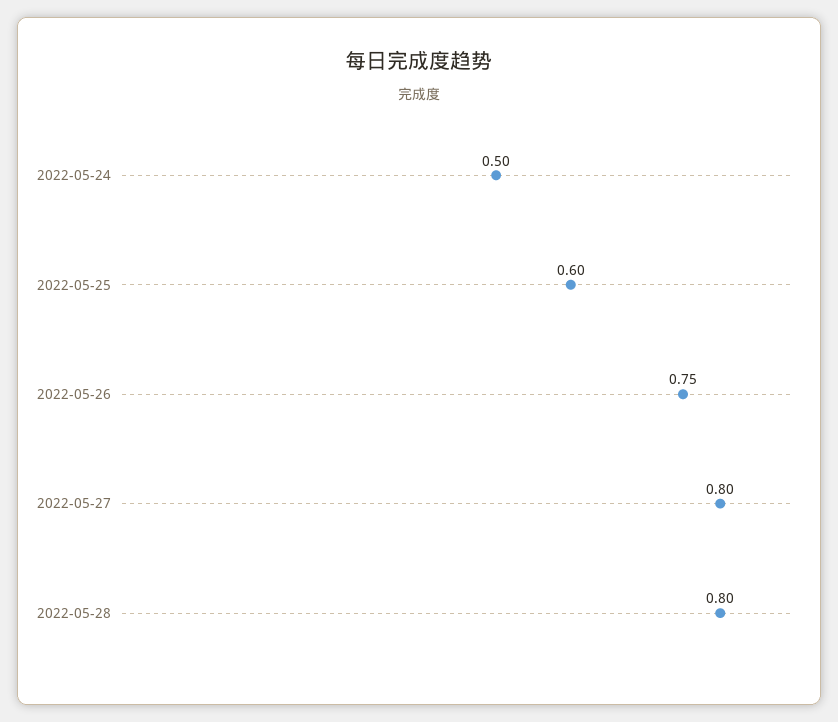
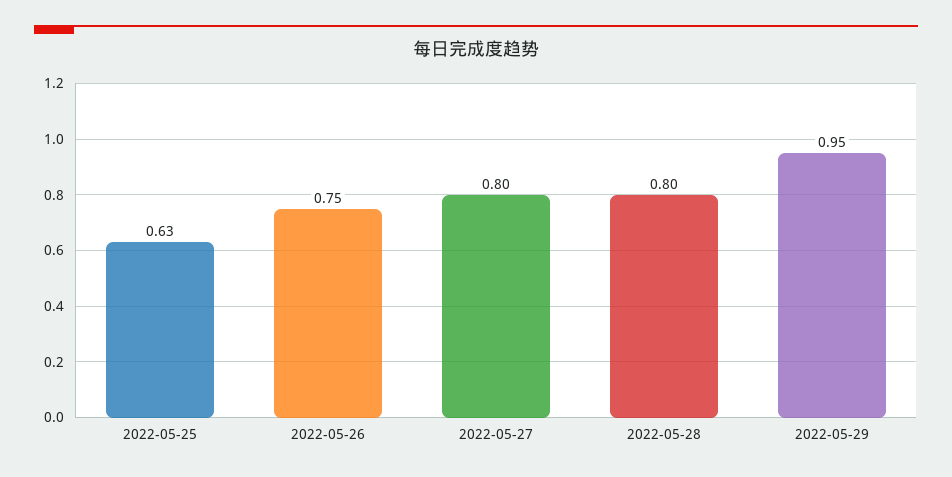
2022-05-24: 0.5 -> none
2022-05-25: 0.6 -> 0.63
2022-05-29: none -> 0.95

